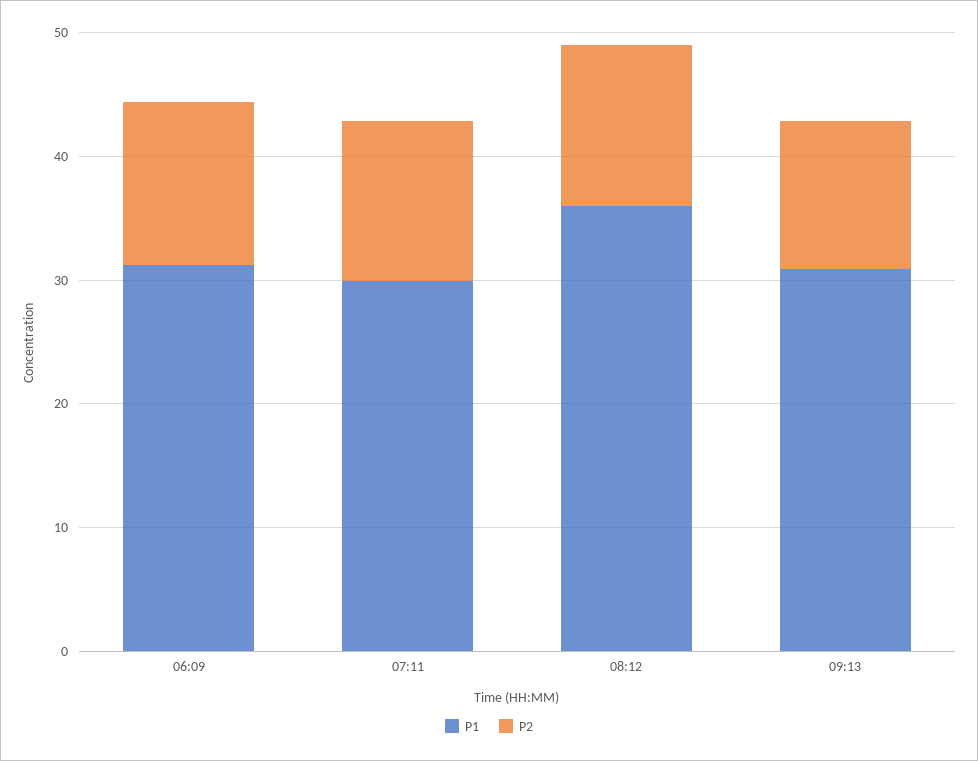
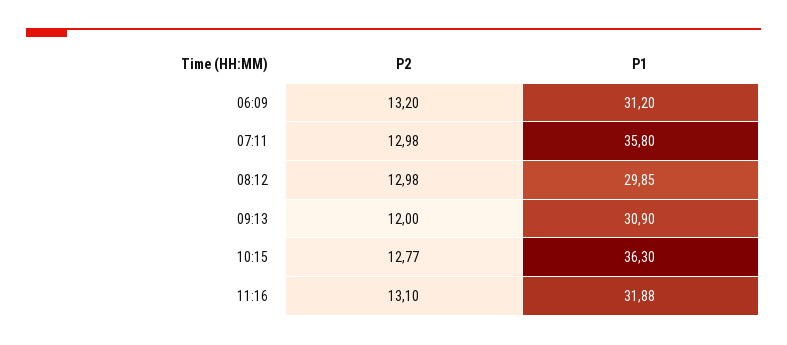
P1, 07:11: 30 -> 35.8
P1, 08:12: 36 -> 29.85
P2, 10:15: none -> 12.77
P1, 10:15: none -> 36.3
P2, 11:16: none -> 13.1
P1, 11:16: none -> 31.88

